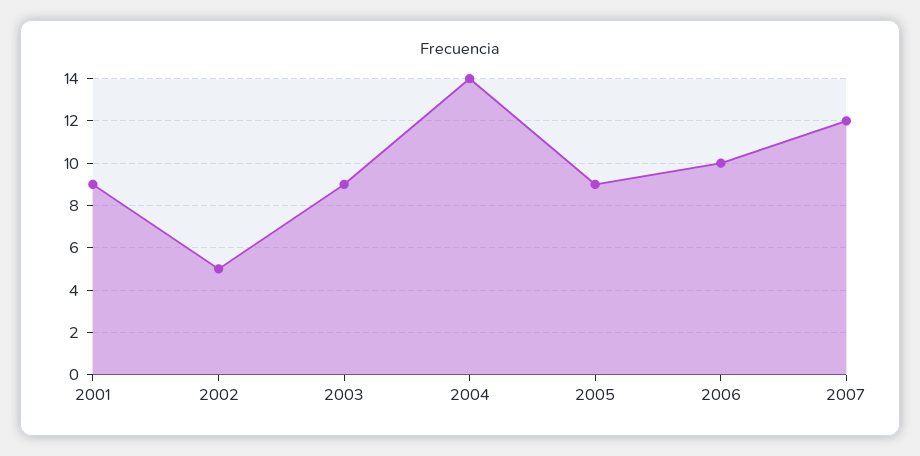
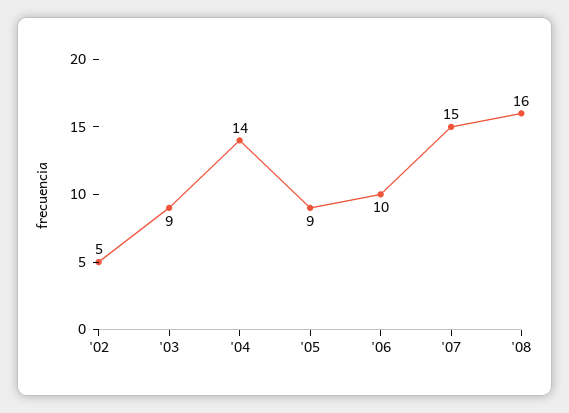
2001: 9 -> none
2007: 12 -> 15
'08: none -> 16

